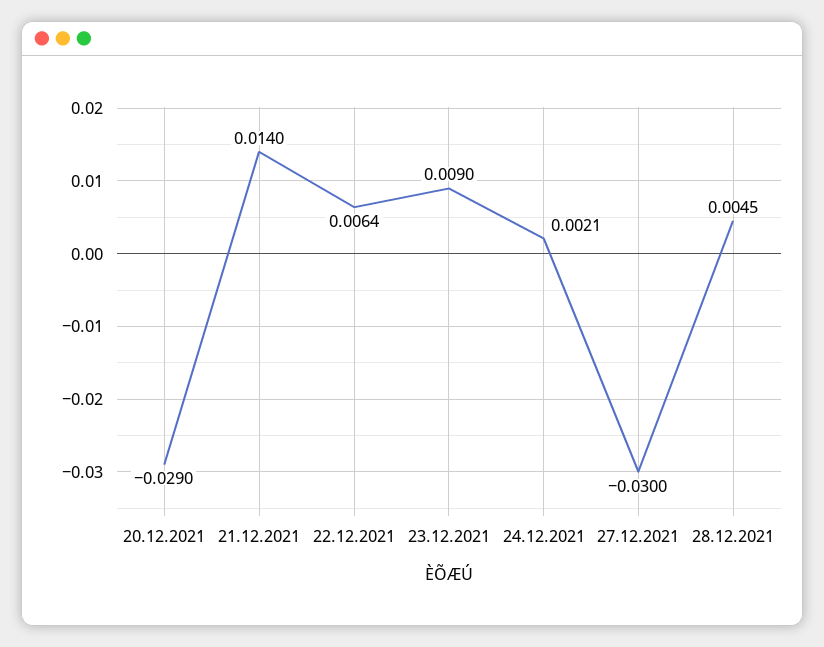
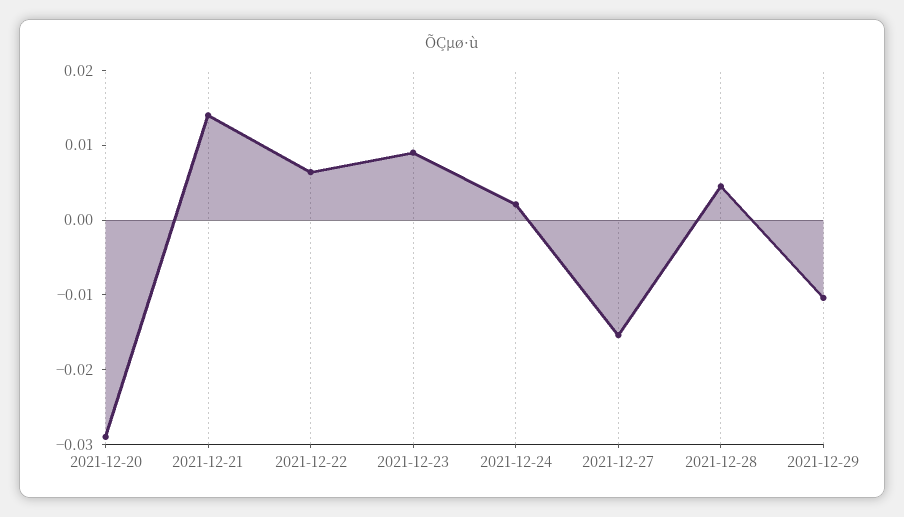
27.12.2021: -0.03 -> -0.016
2021-12-29: none -> -0.01

